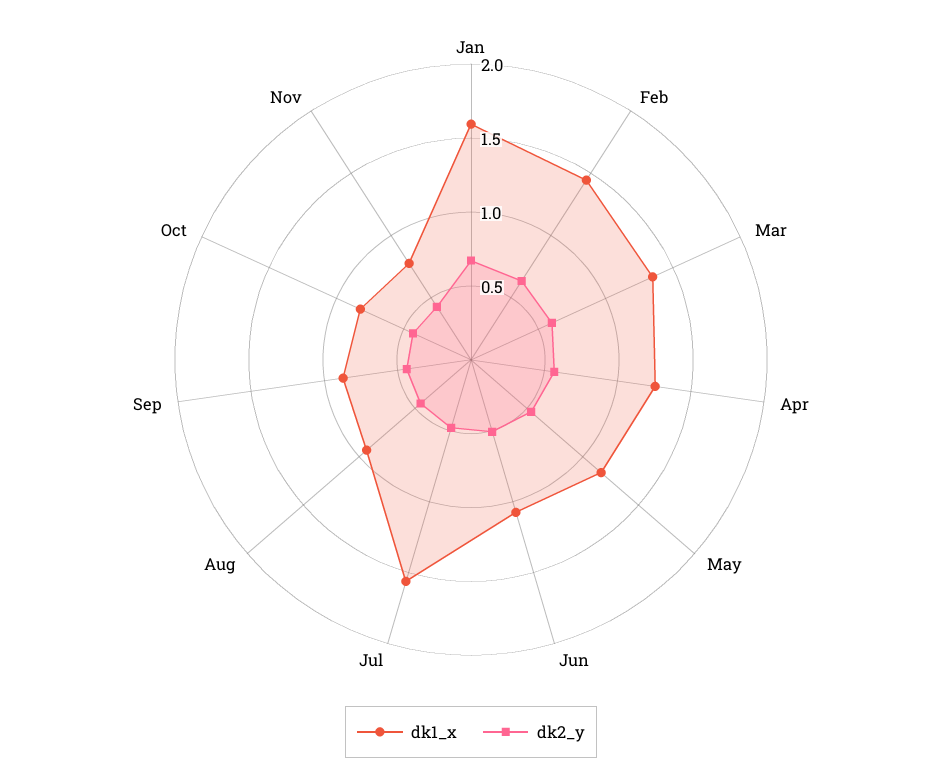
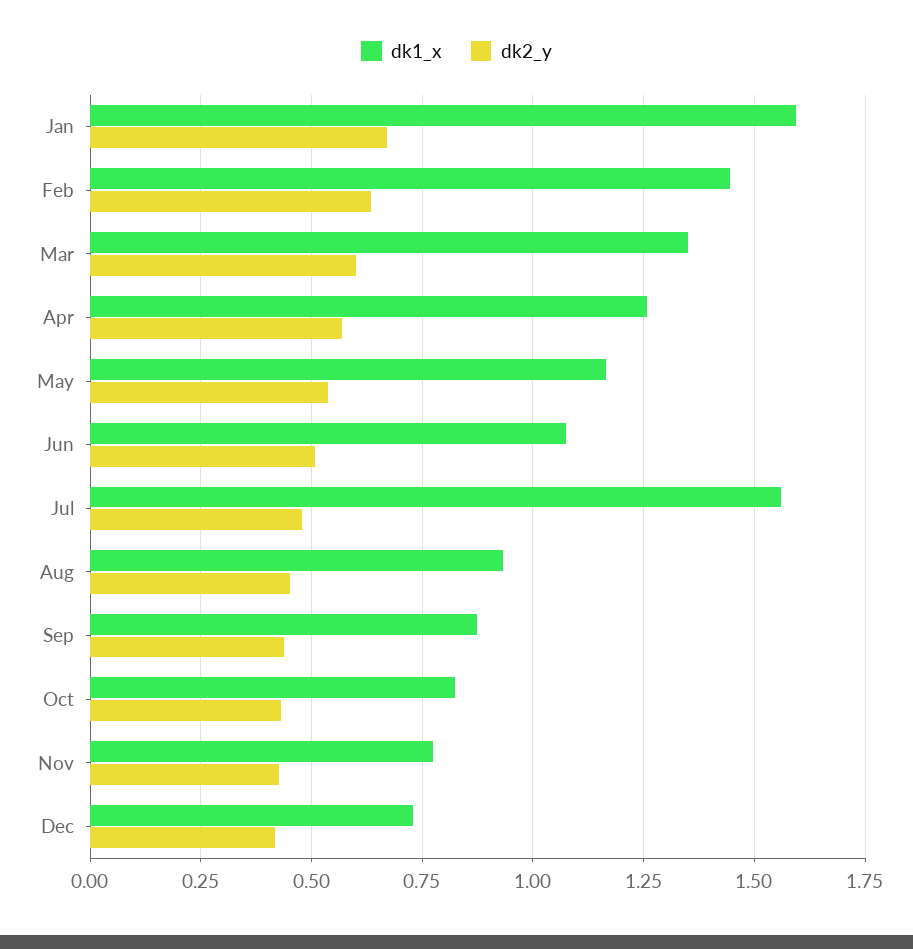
dk1_x, Dec: none -> 0.725
dk2_y, Dec: none -> 0.425

